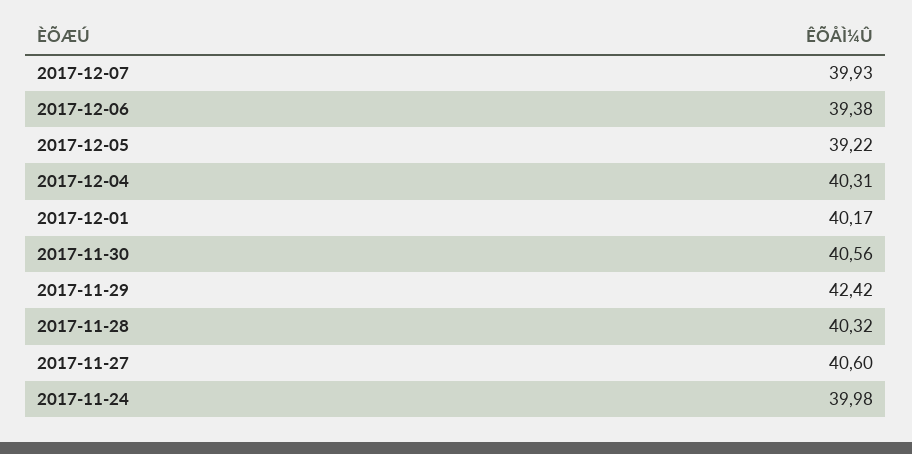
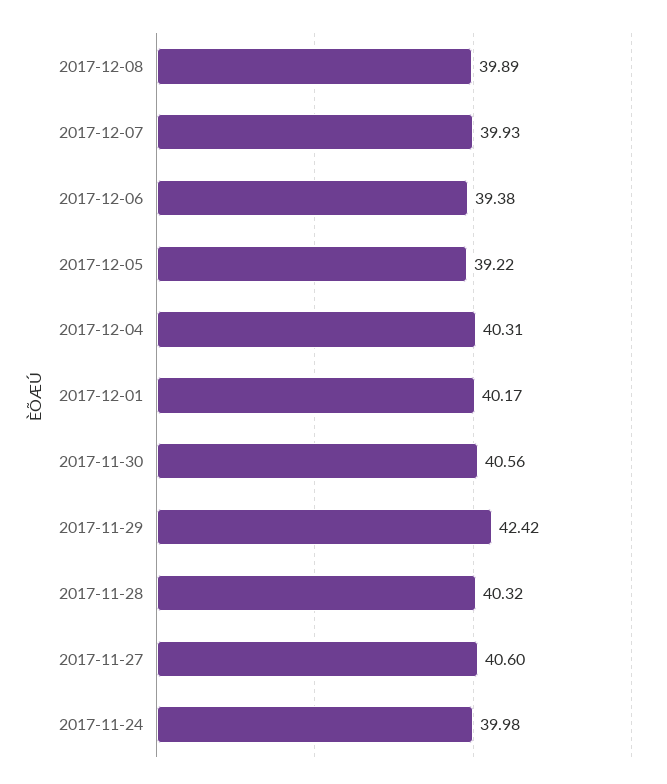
2017-12-08: none -> 39.89

